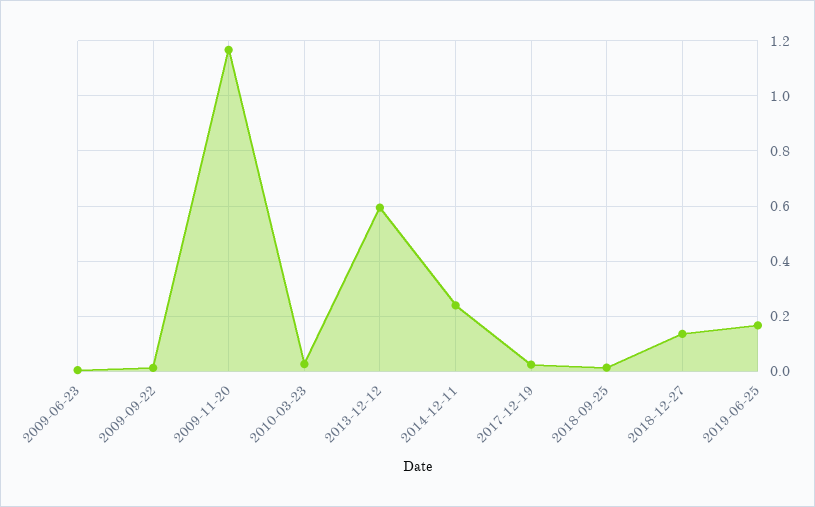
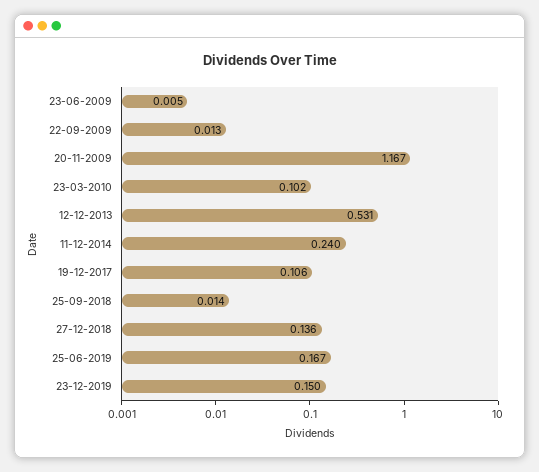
2010-03-23: 0.025 -> 0.102
2013-12-12: 0.6 -> 0.531
2017-12-19: 0.025 -> 0.106
23-12-2019: none -> 0.15

